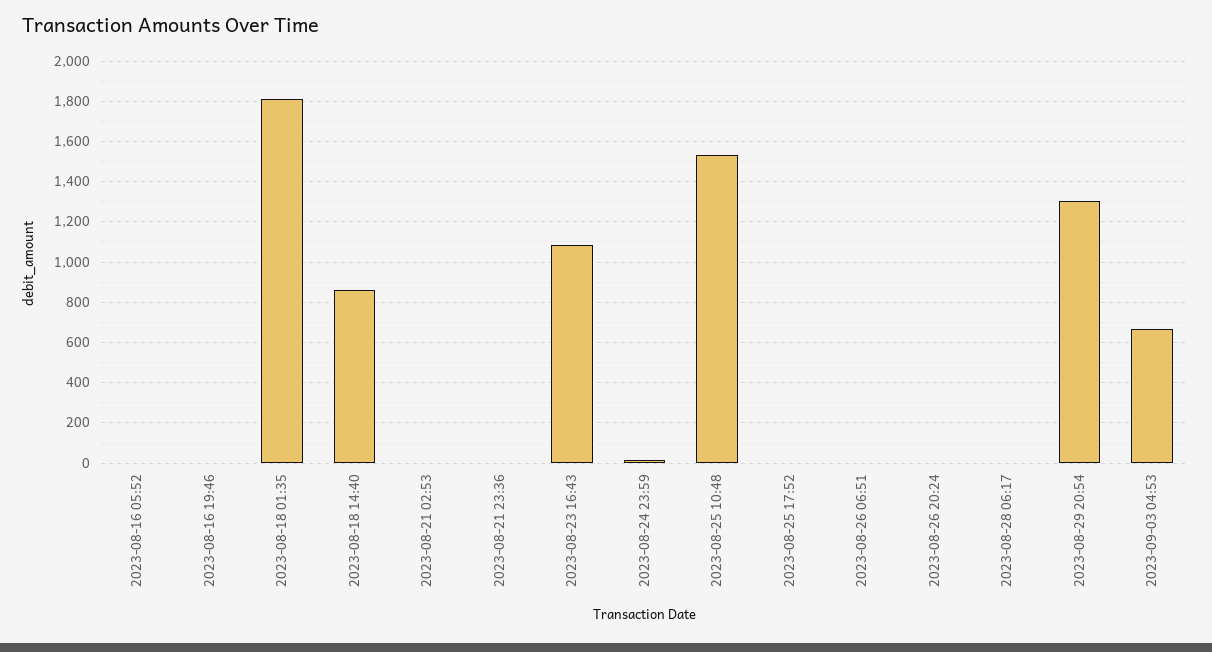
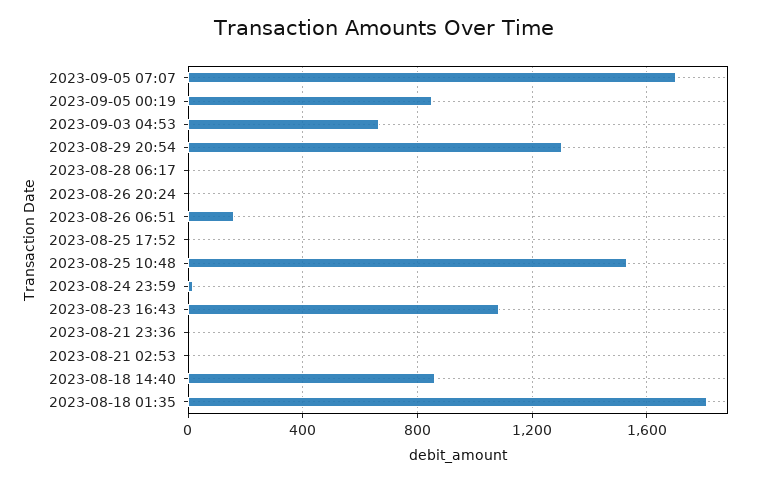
2023-08-16 05:52: 0 -> none
2023-08-16 19:46: 0 -> none
2023-08-26 06:51: 0 -> 150
2023-09-05 07:07: none -> 1700
2023-09-05 00:19: none -> 850

